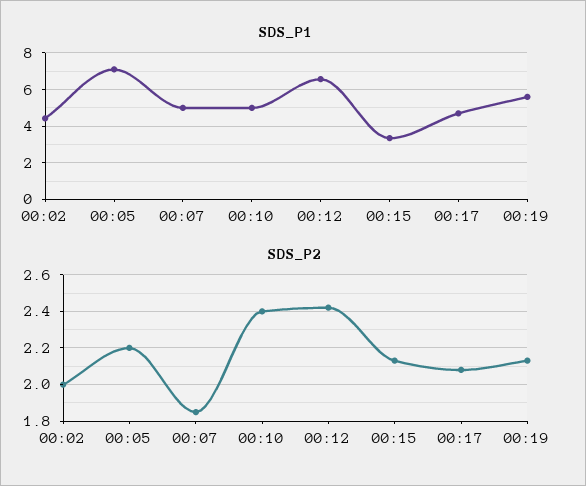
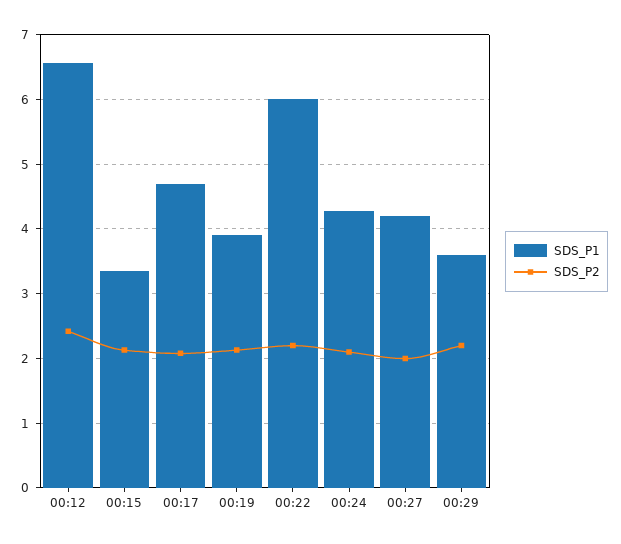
SDS_P1, 00:02: 4.5 -> none
SDS_P1, 00:05: 7 -> none
SDS_P1, 00:07: 5 -> none
SDS_P1, 00:10: 5 -> none
SDS_P1, 00:19: 5.5 -> 3.9
SDS_P2, 00:02: 2 -> none
SDS_P2, 00:05: 2.2 -> none
SDS_P2, 00:07: 1.85 -> none
SDS_P2, 00:10: 2.4 -> none
SDS_P1, 00:22: none -> 6
SDS_P2, 00:22: none -> 2.2
SDS_P1, 00:24: none -> 4.3
SDS_P2, 00:24: none -> 2.1
SDS_P1, 00:27: none -> 4.2
SDS_P2, 00:27: none -> 2
SDS_P1, 00:29: none -> 3.6
SDS_P2, 00:29: none -> 2.2

